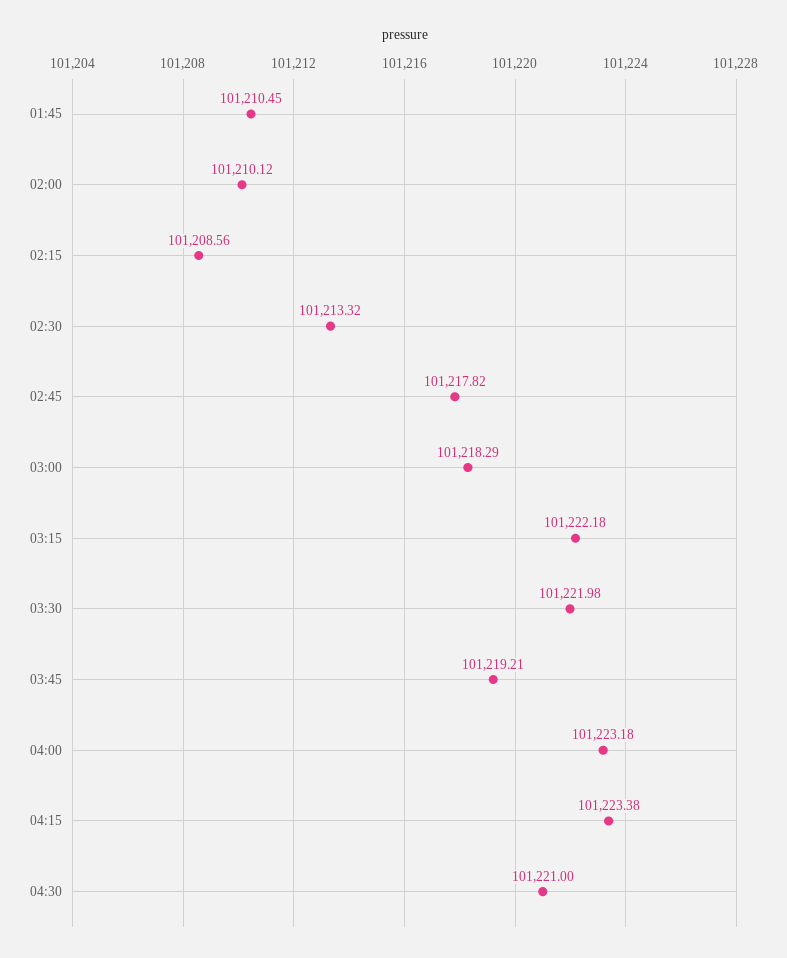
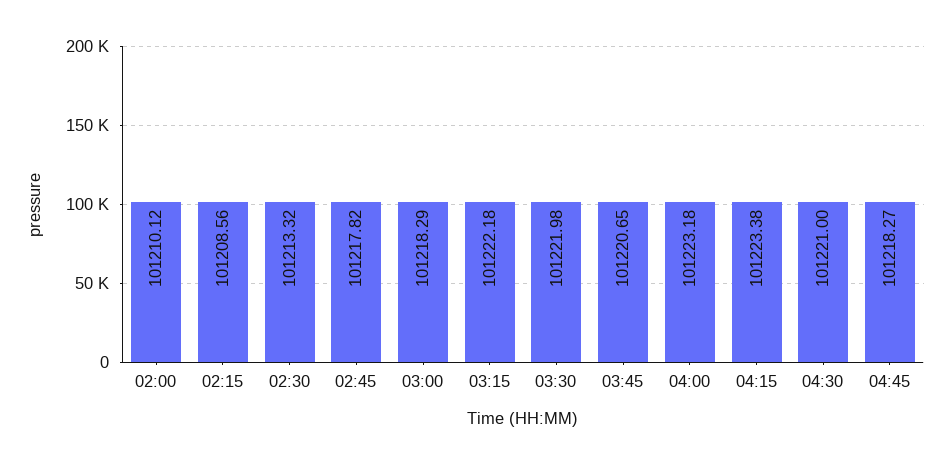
01:45: 101210.45 -> none
03:45: 101219.21 -> 101220.65
04:45: none -> 101218.27

